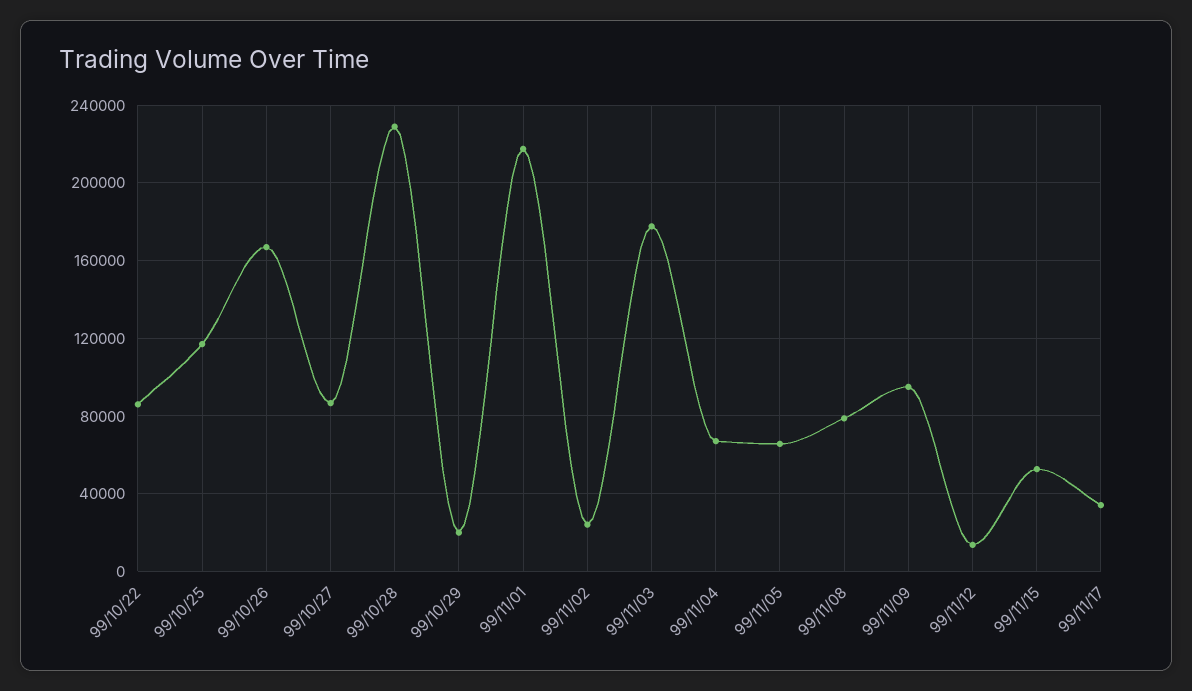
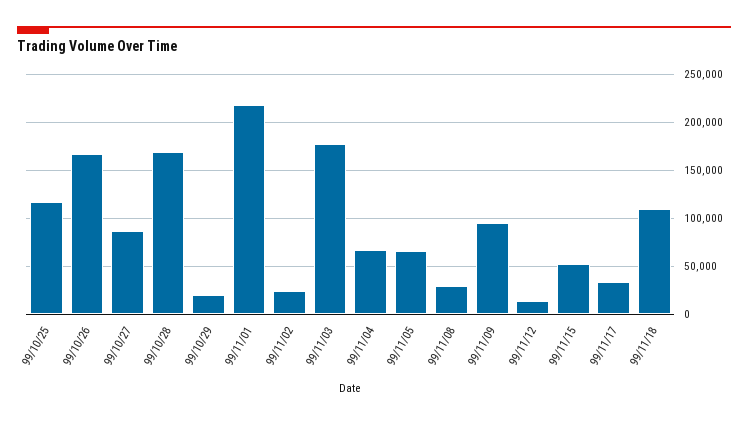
99/10/22: 85000 -> none
99/10/28: 230000 -> 170000
99/11/08: 80000 -> 30000
99/11/18: none -> 110000

